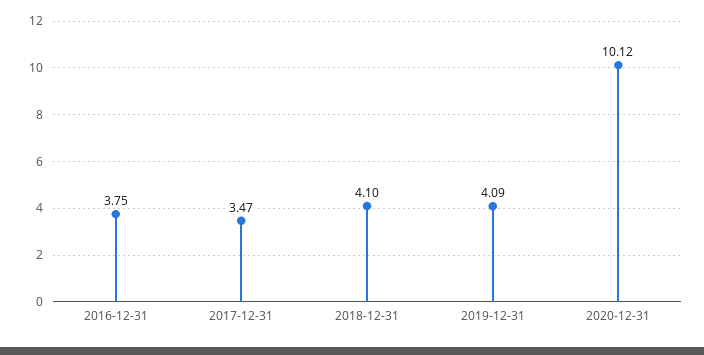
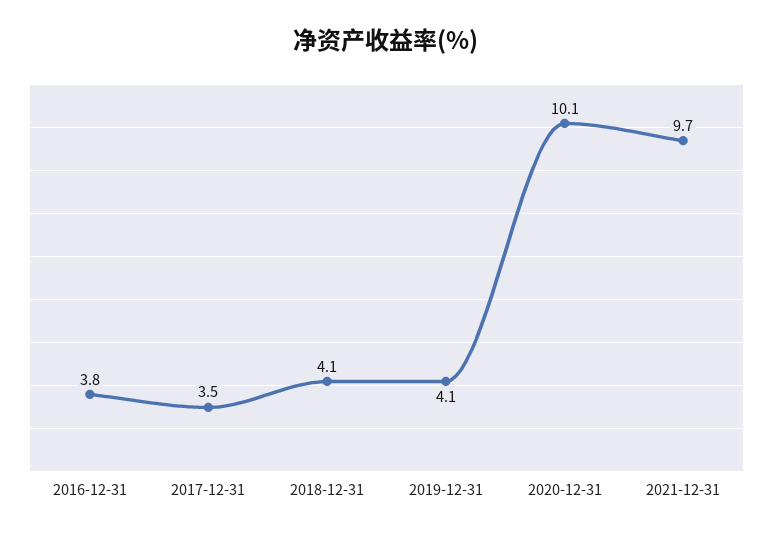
2021-12-31: none -> 9.7

